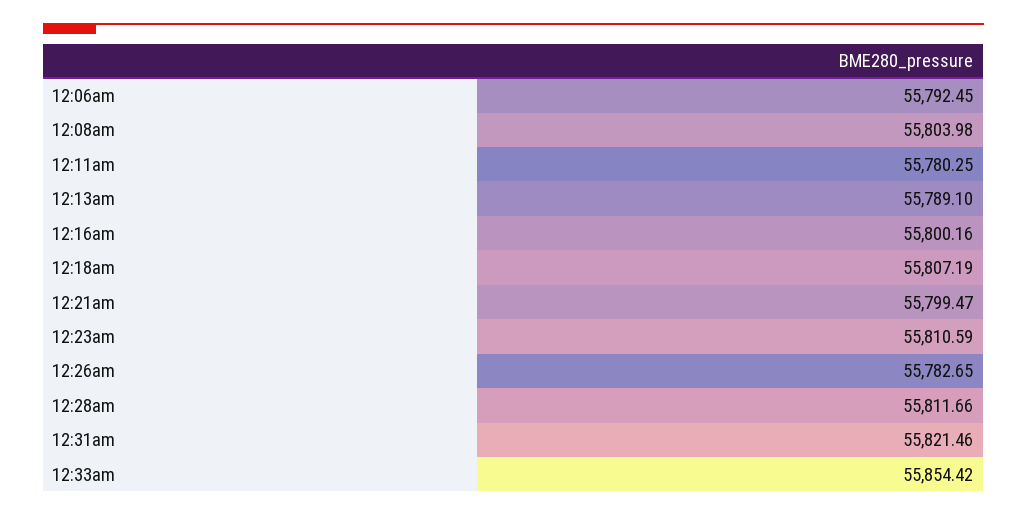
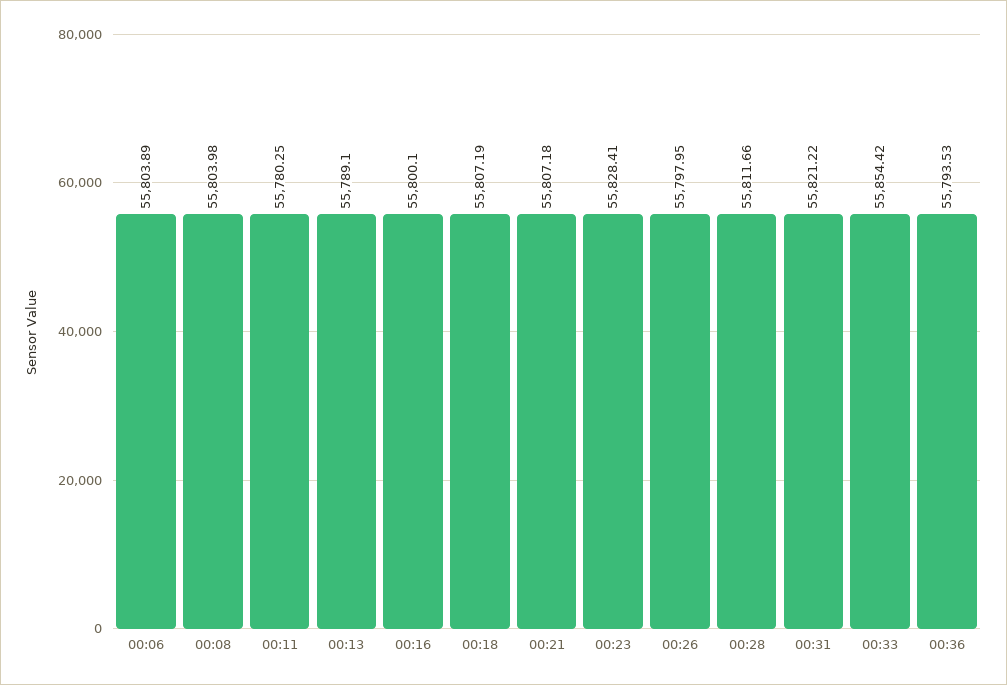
12:06am: 55792.45 -> 55803.89
12:16am: 55800.16 -> 55800.1
12:21am: 55799.47 -> 55807.18
12:23am: 55810.59 -> 55828.41
12:26am: 55782.65 -> 55797.95
12:31am: 55821.46 -> 55821.22
00:36: none -> 55793.53

